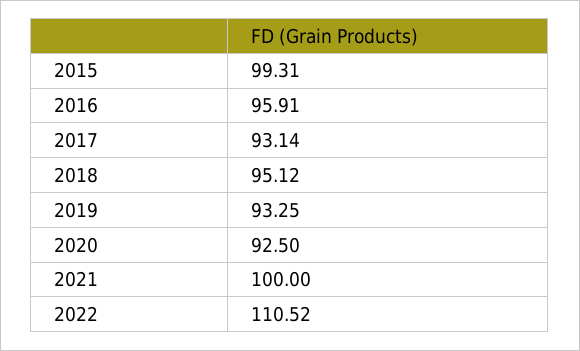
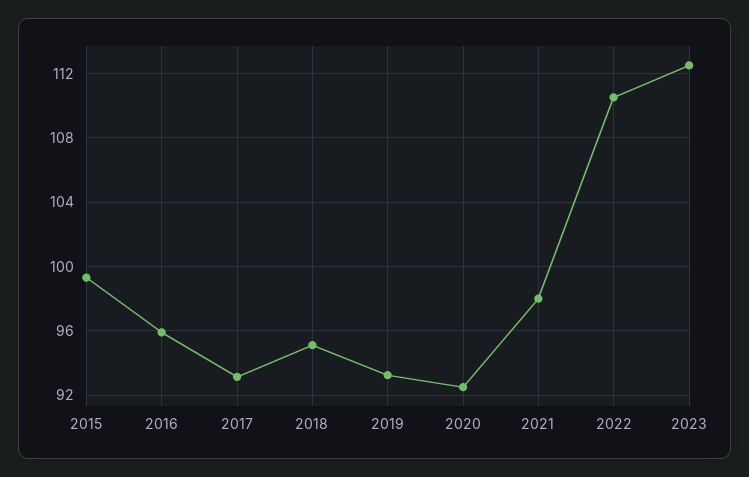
2021: 100 -> 98
2023: none -> 112.5

